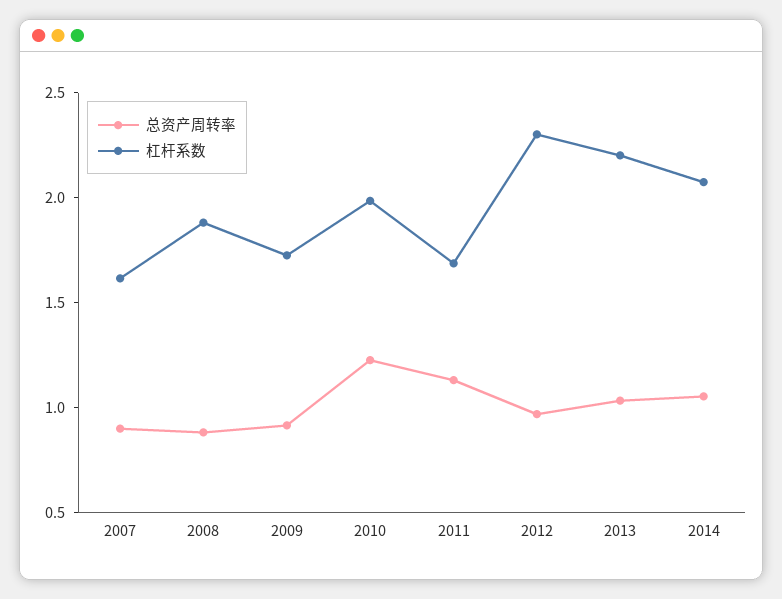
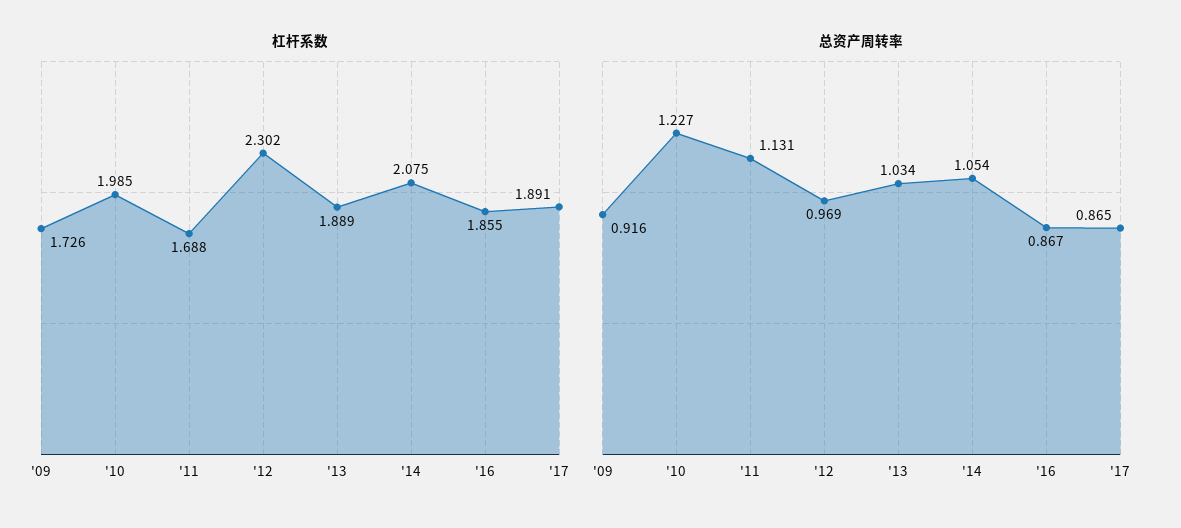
总资产周转率, 2007: 0.9 -> none
杠杆系数, 2007: 1.6 -> none
总资产周转率, 2008: 0.9 -> none
杠杆系数, 2008: 1.9 -> none
杠杆系数, 2013: 2.2 -> 1.889
杠杆系数, '16: none -> 1.855
杠杆系数, '17: none -> 1.891
总资产周转率, '16: none -> 0.867
总资产周转率, '17: none -> 0.865

